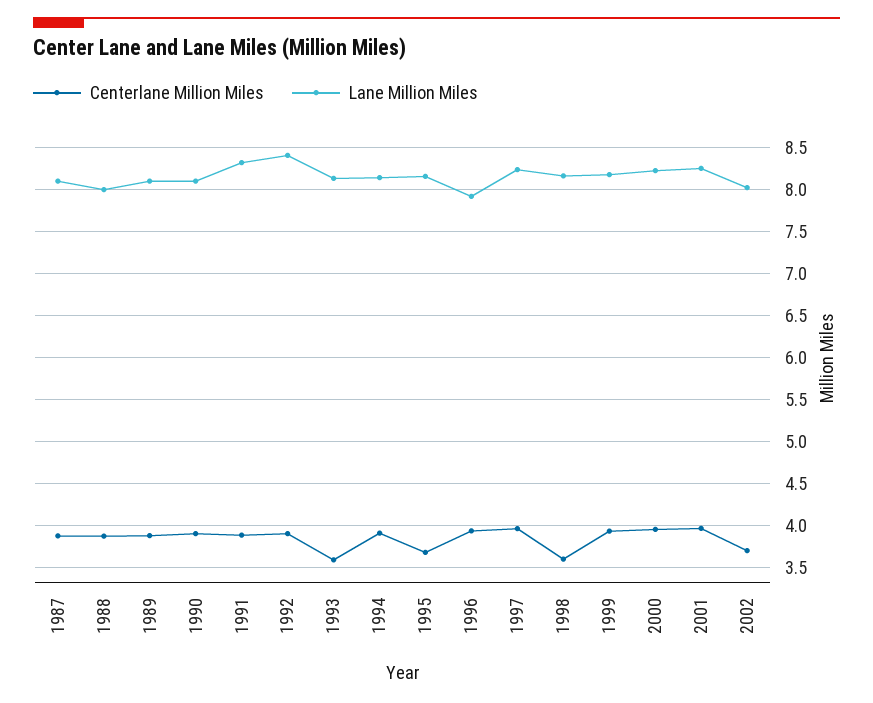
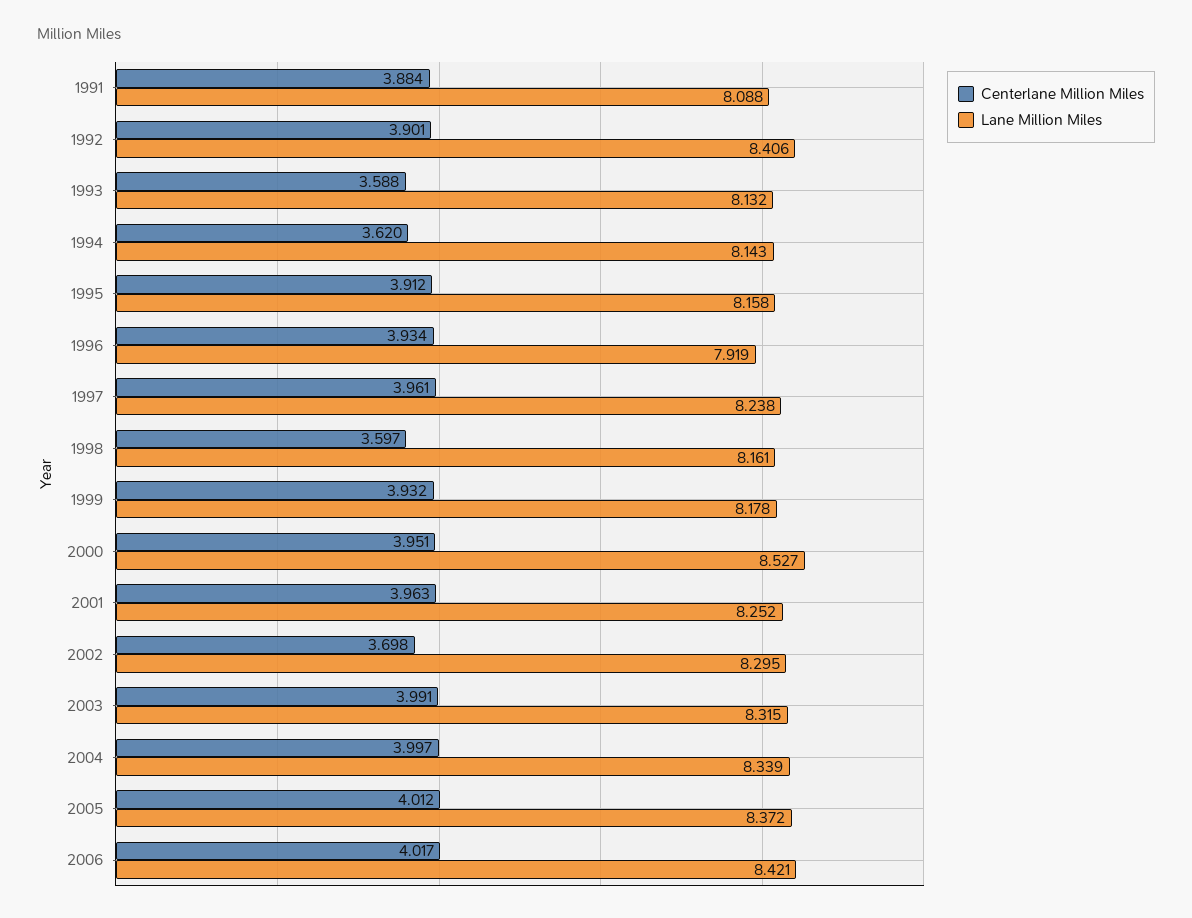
Centerlane Million Miles, 1987: 3.9 -> none
Lane Million Miles, 1987: 8.1 -> none
Centerlane Million Miles, 1988: 3.9 -> none
Lane Million Miles, 1988: 8 -> none
Centerlane Million Miles, 1989: 3.9 -> none
Lane Million Miles, 1989: 8.1 -> none
Centerlane Million Miles, 1990: 3.9 -> none
Lane Million Miles, 1990: 8.1 -> none
Lane Million Miles, 1991: 8.3 -> 8.088
Centerlane Million Miles, 1994: 3.9 -> 3.62
Centerlane Million Miles, 1995: 3.7 -> 3.912
Lane Million Miles, 2000: 8.2 -> 8.527
Lane Million Miles, 2002: 8 -> 8.295
Centerlane Million Miles, 2003: none -> 3.991
Lane Million Miles, 2003: none -> 8.315
Centerlane Million Miles, 2004: none -> 3.997
Lane Million Miles, 2004: none -> 8.339
Centerlane Million Miles, 2005: none -> 4.012
Lane Million Miles, 2005: none -> 8.372
Centerlane Million Miles, 2006: none -> 4.017
Lane Million Miles, 2006: none -> 8.421

